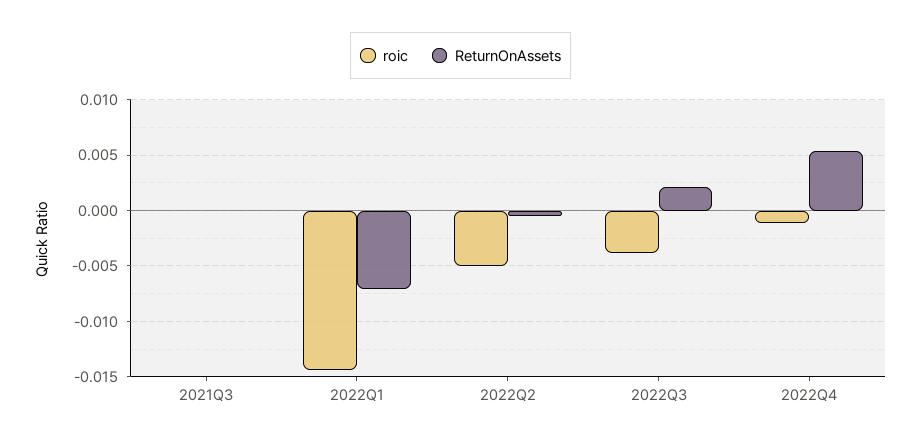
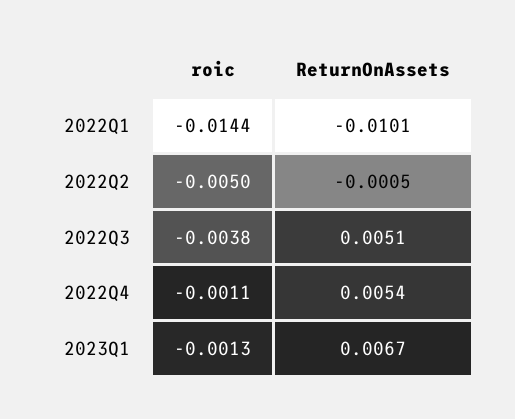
roic, 2021Q3: 0 -> none
ReturnOnAssets, 2021Q3: 0 -> none
ReturnOnAssets, 2022Q1: -0.007 -> -0.0101
ReturnOnAssets, 2022Q3: 0.002 -> 0.0051
roic, 2023Q1: none -> -0.0013
ReturnOnAssets, 2023Q1: none -> 0.0067

